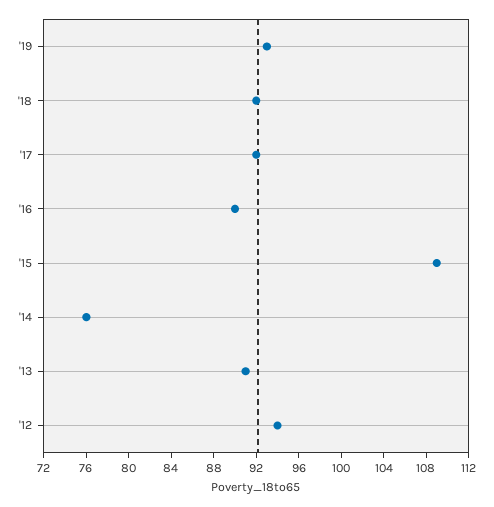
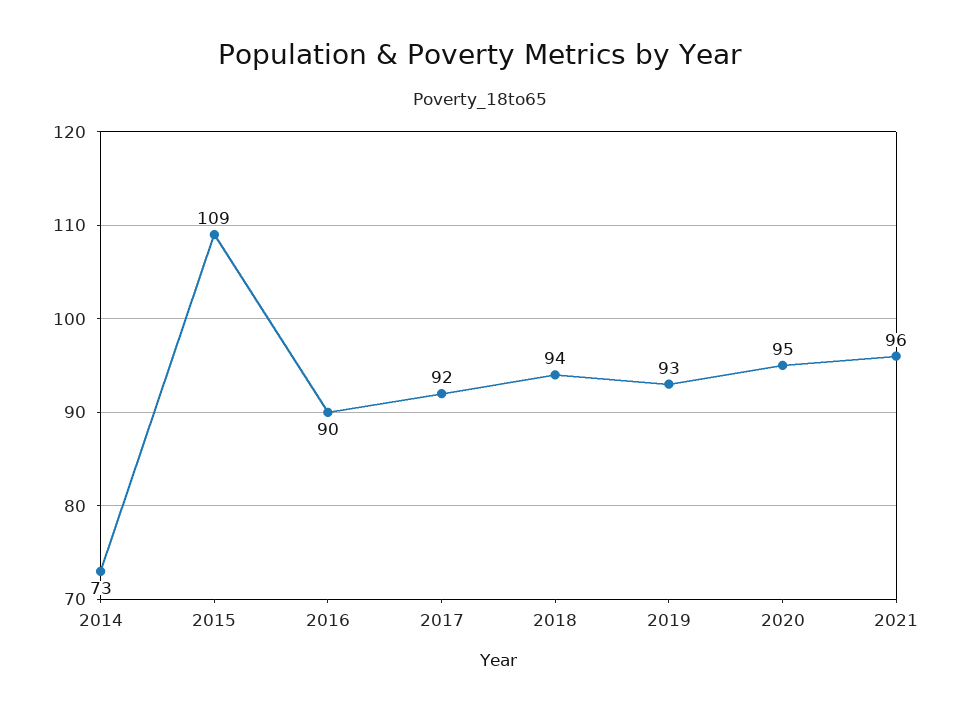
'18: 92 -> 94
'14: 76 -> 73
'13: 91 -> none
'12: 94 -> none
2020: none -> 95
2021: none -> 96

